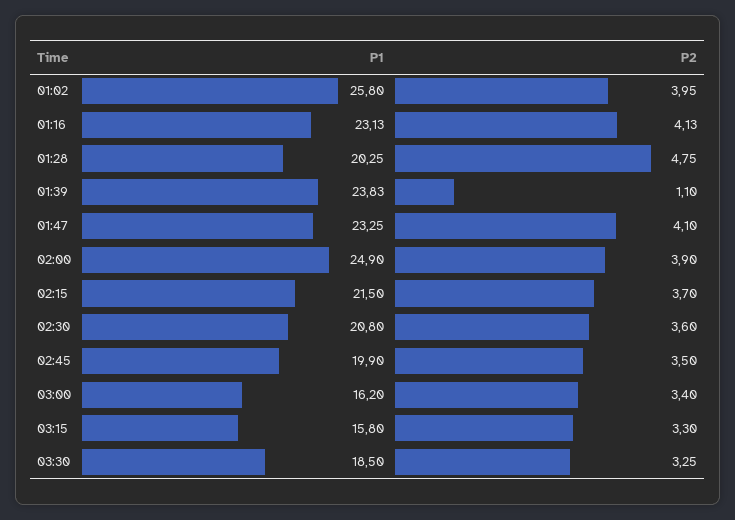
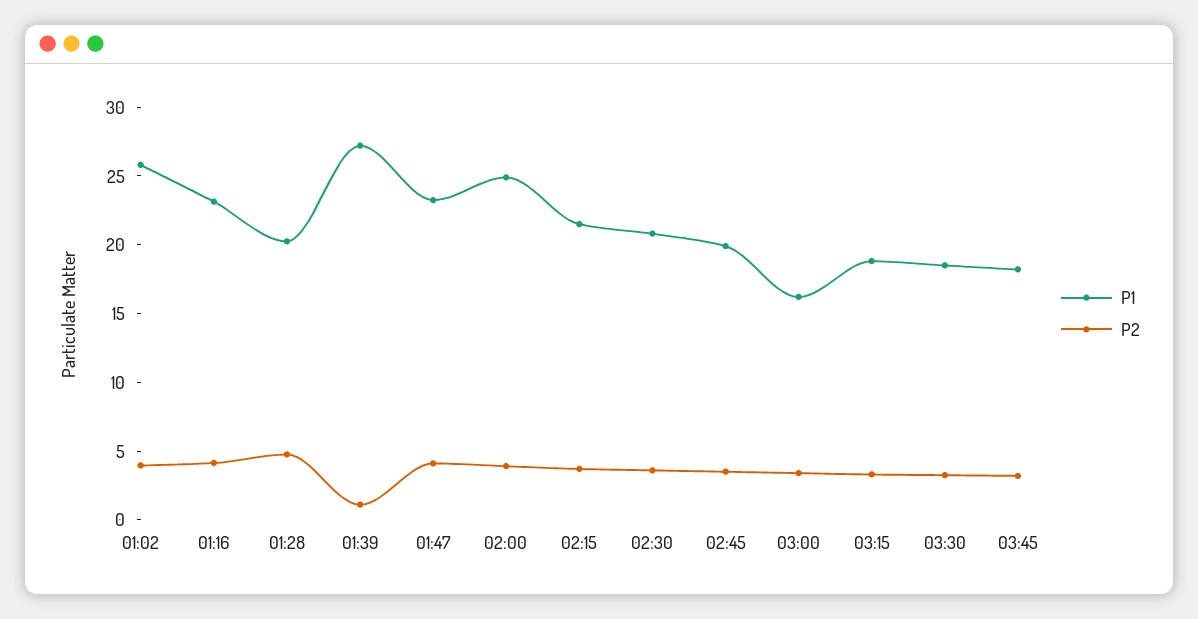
P1, 01:39: 23.83 -> 27
P1, 03:15: 15.8 -> 19
P1, 03:45: none -> 18
P2, 03:45: none -> 3

